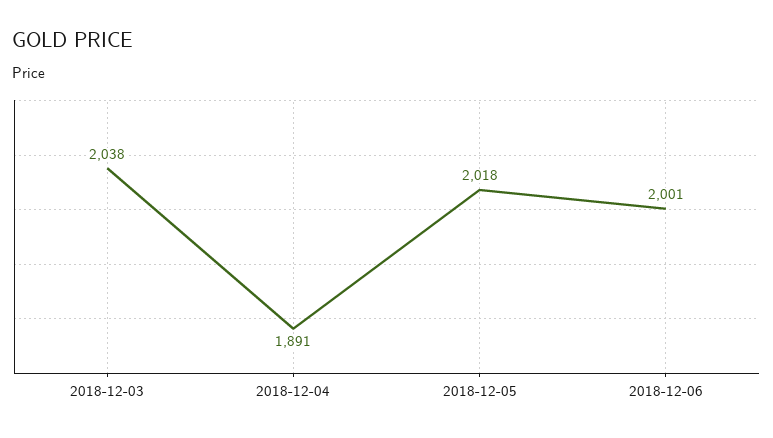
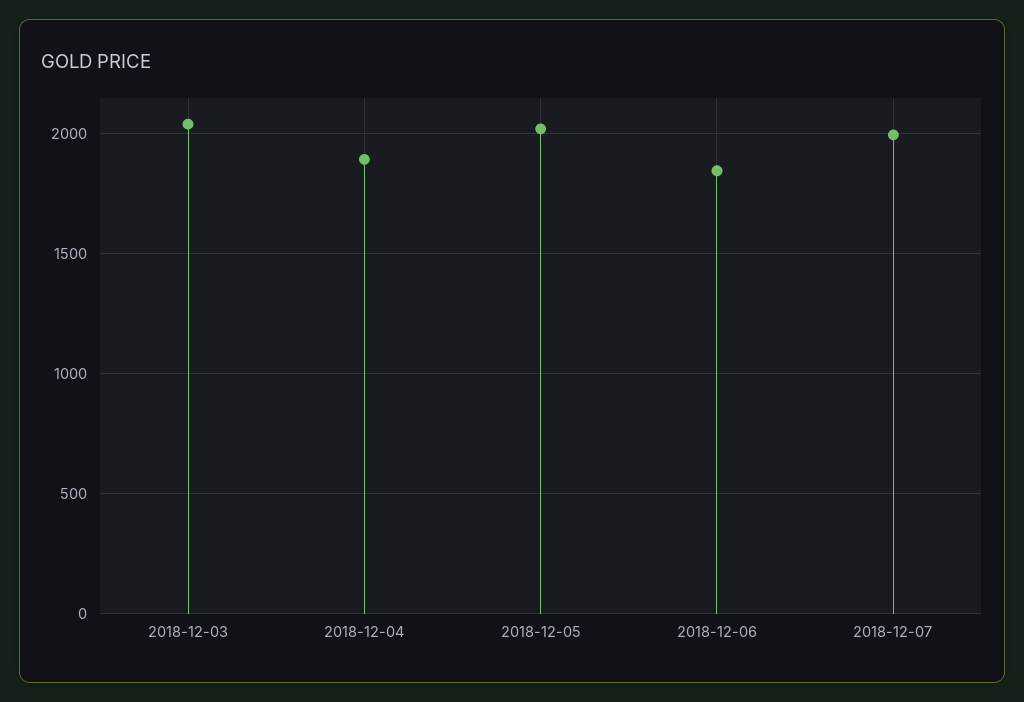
2018-12-06: 2001 -> 1850
2018-12-07: none -> 2000

